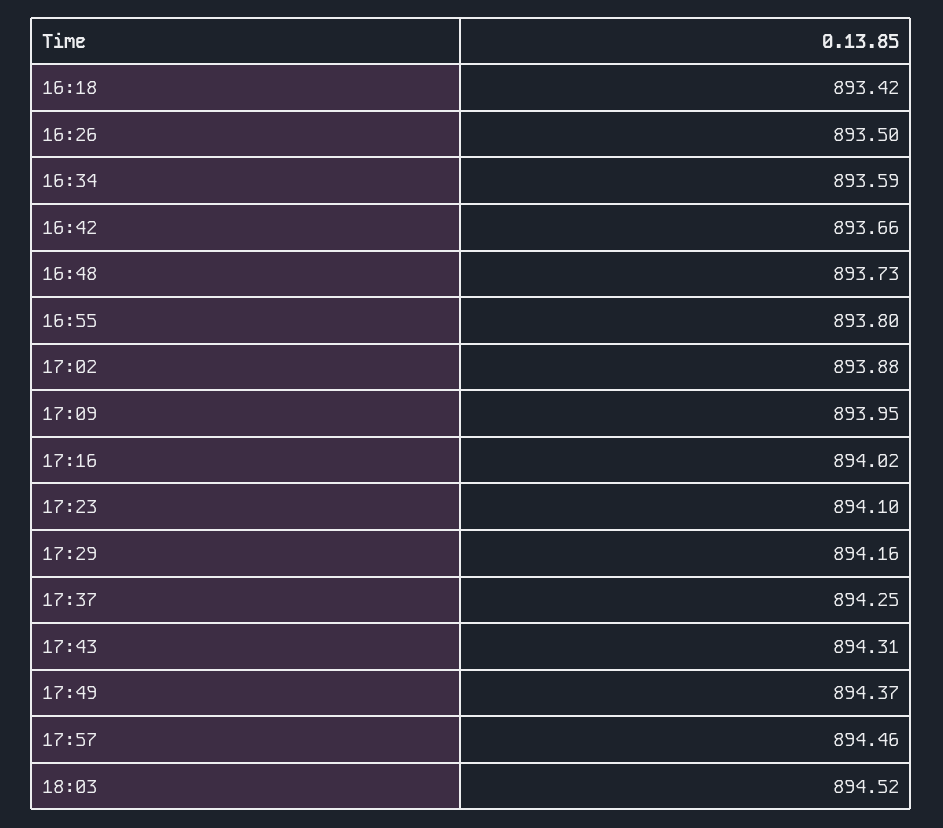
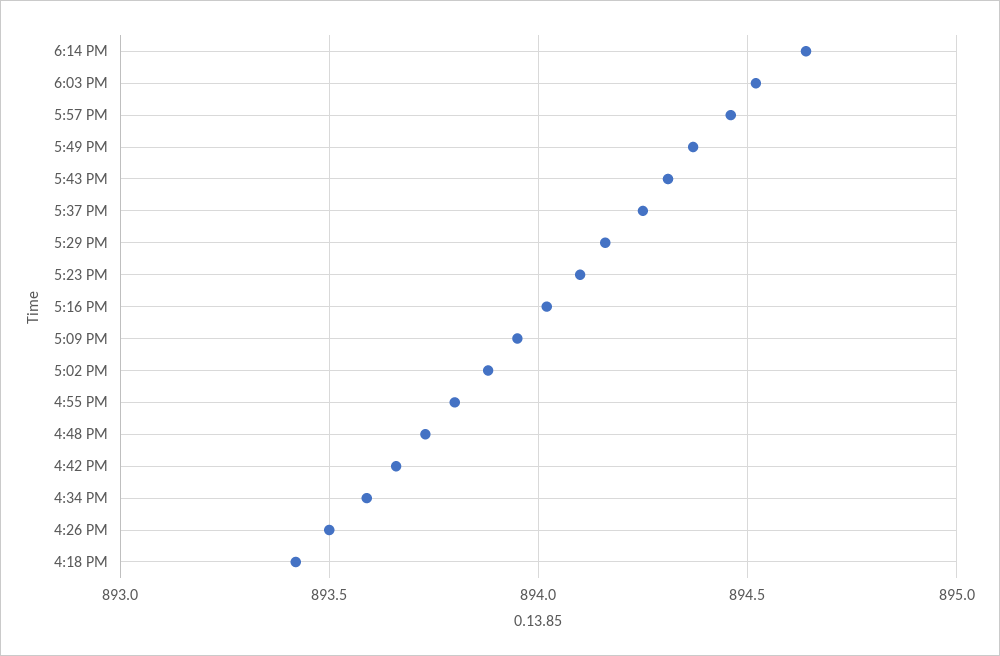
6:14 PM: none -> 894.65

